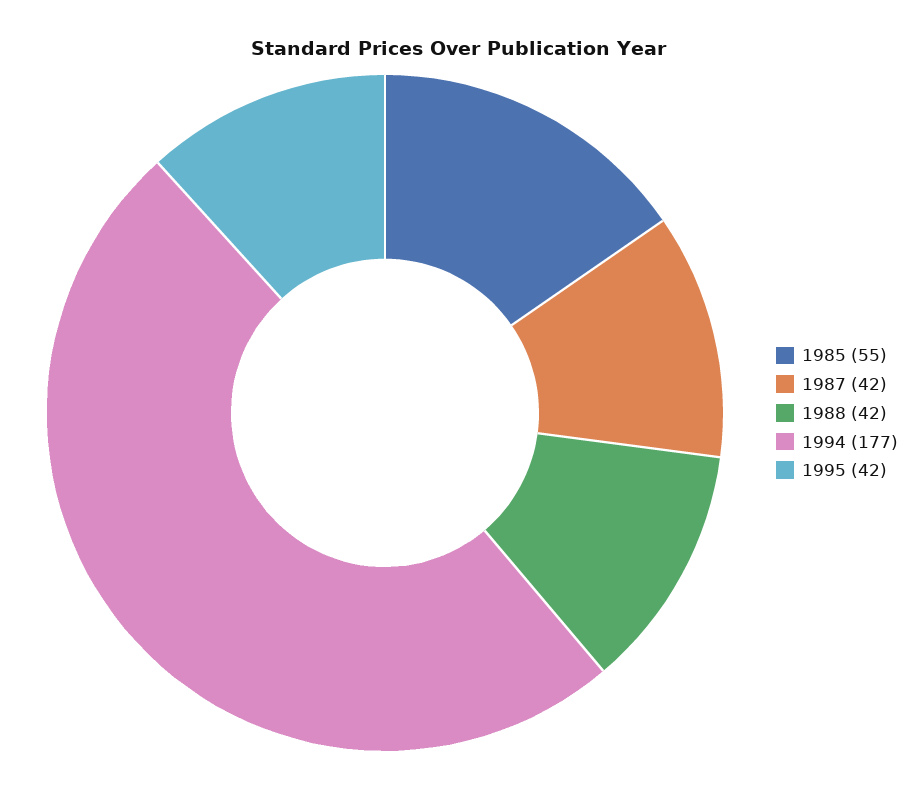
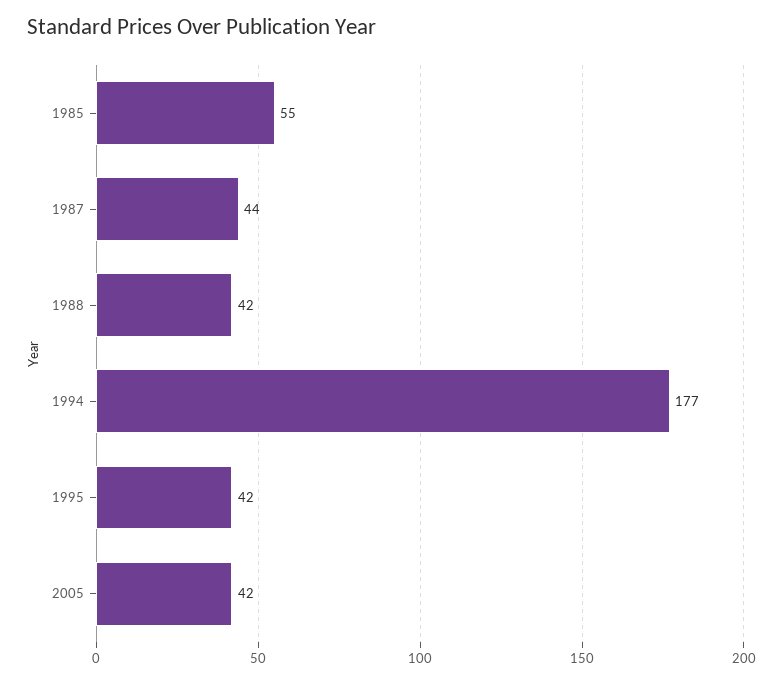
1987: 42 -> 44
2005: none -> 42

